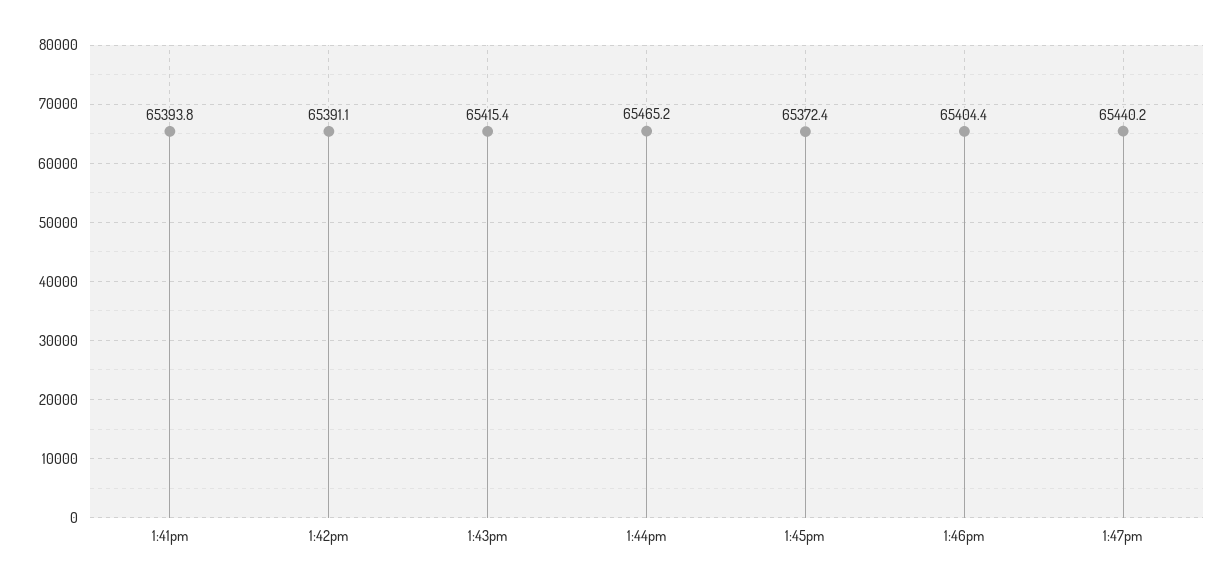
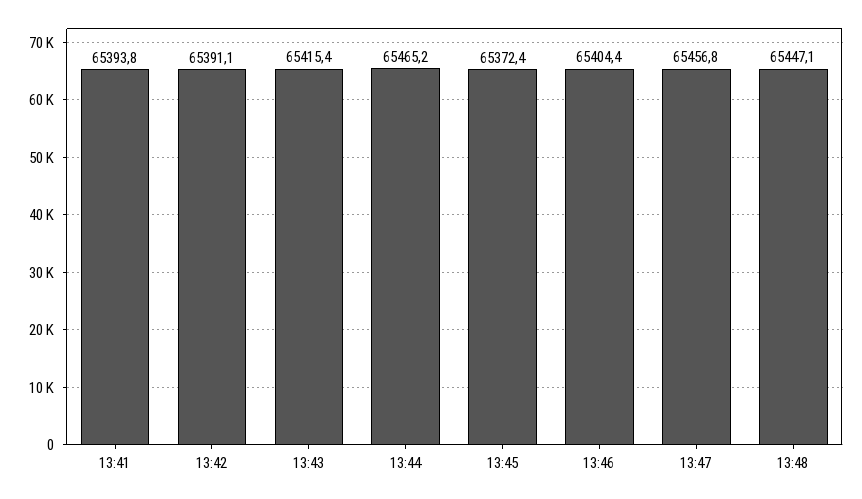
1:47pm: 65440.2 -> 65456.8
13:48: none -> 65447.1

